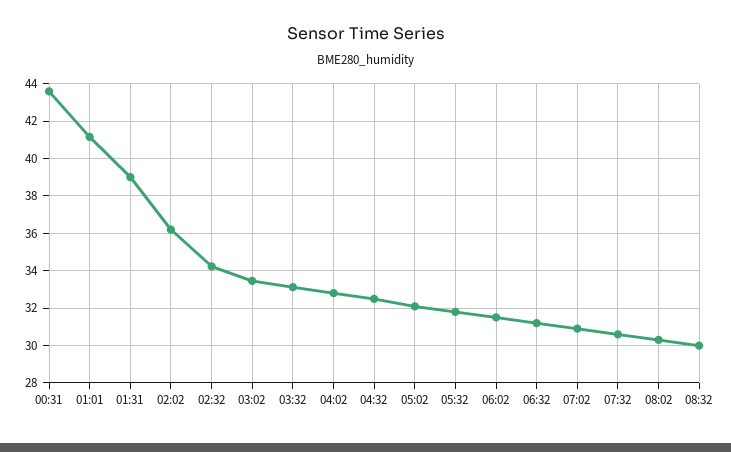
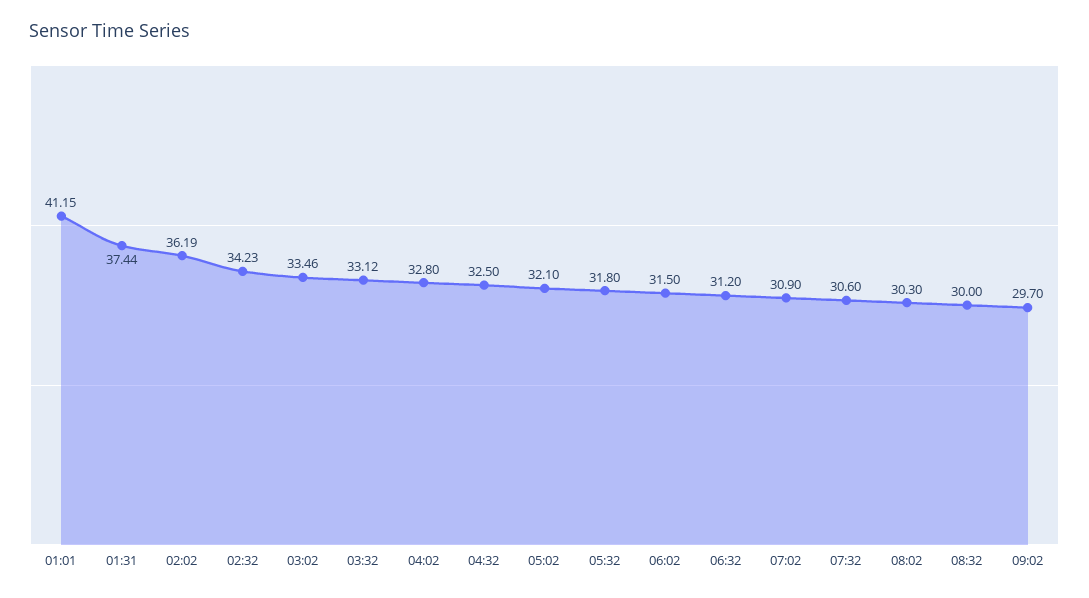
00:31: 43.5 -> none
01:31: 39 -> 37.44
09:02: none -> 29.7

